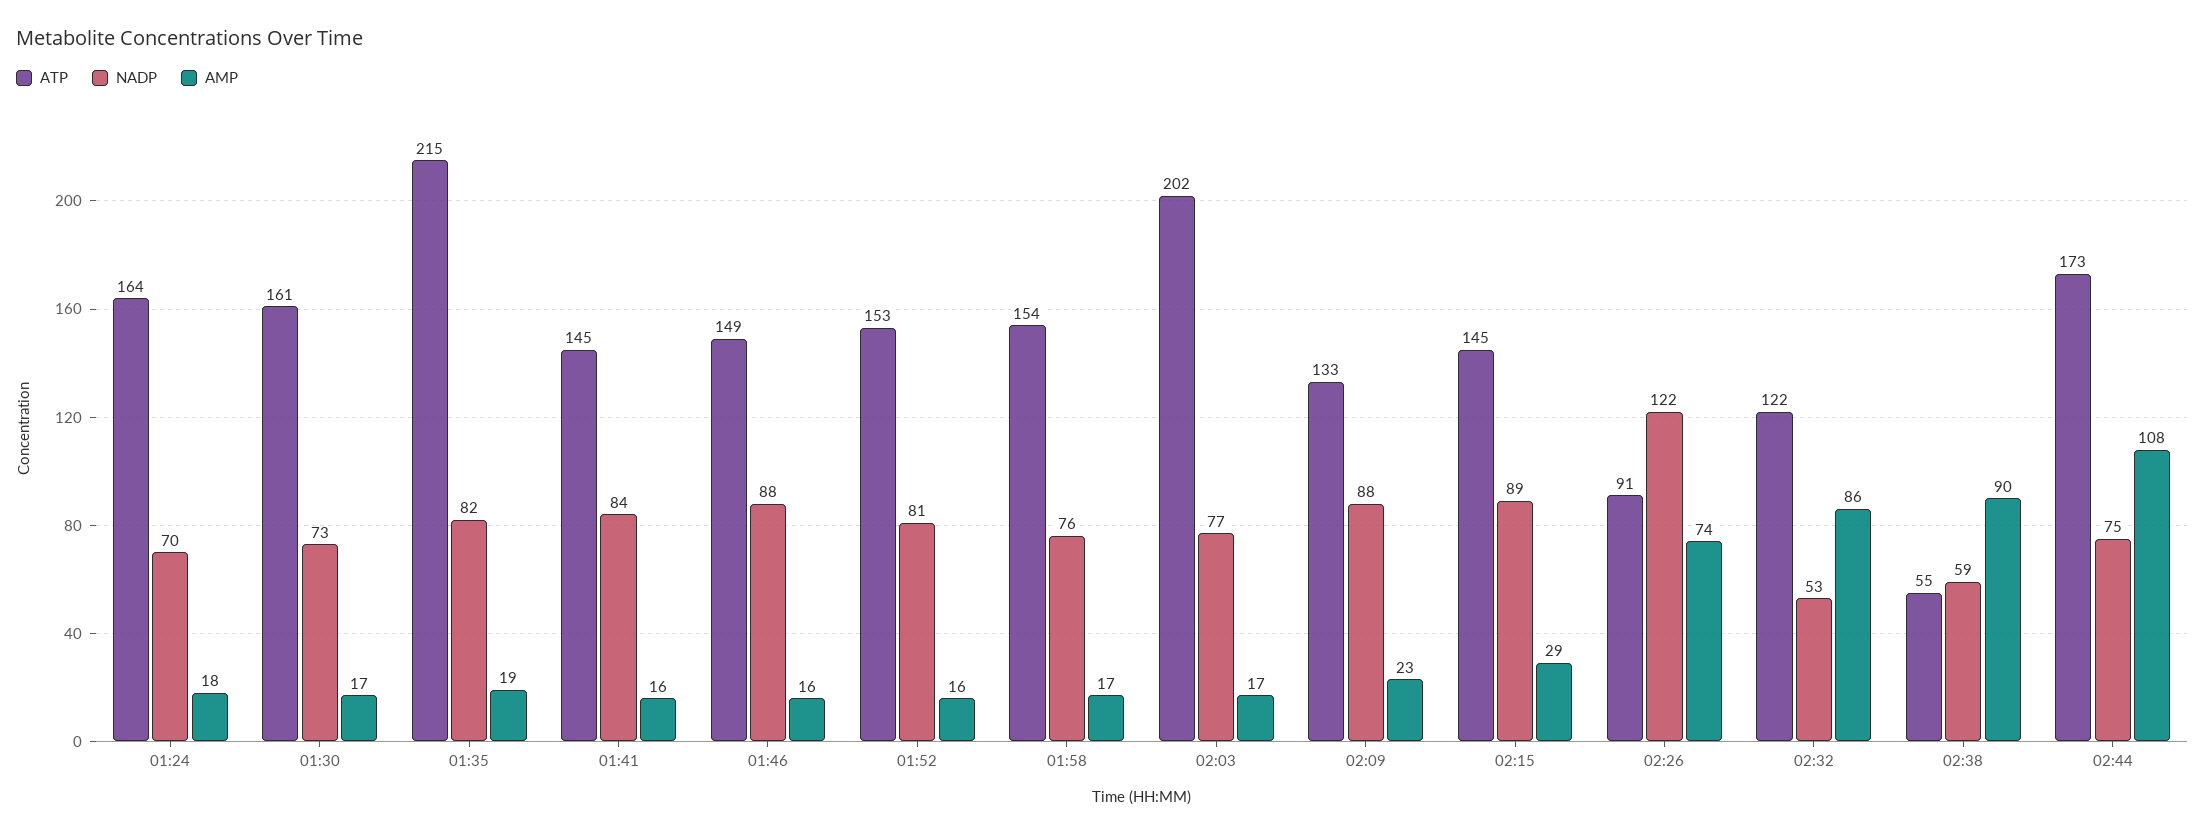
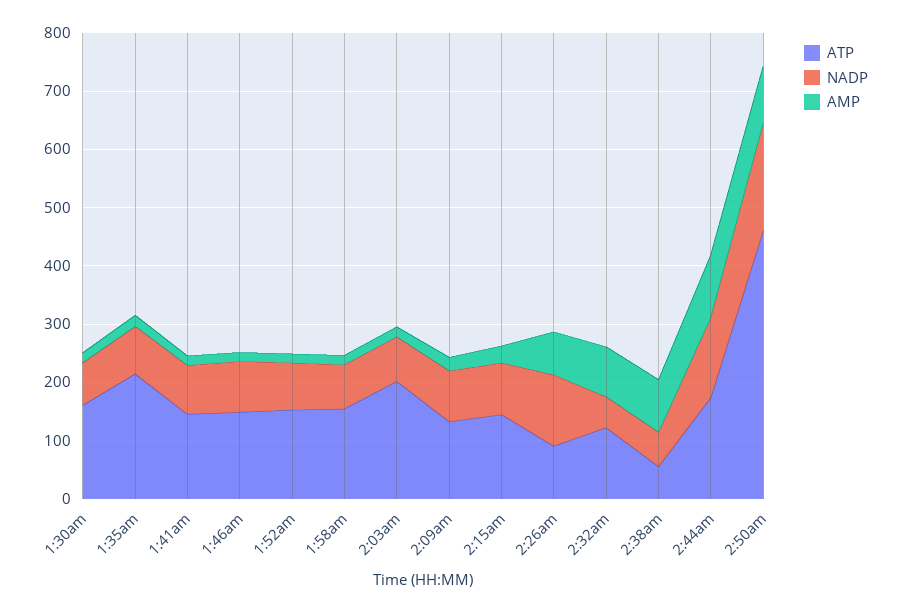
ATP, 01:24: 164 -> none
NADP, 01:24: 70 -> none
AMP, 01:24: 18 -> none
NADP, 02:44: 75 -> 140
ATP, 2:50am: none -> 460
NADP, 2:50am: none -> 180
AMP, 2:50am: none -> 100

